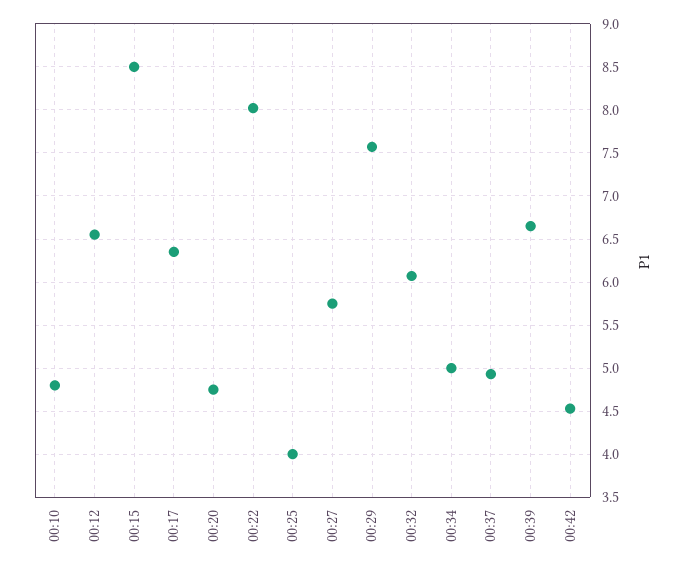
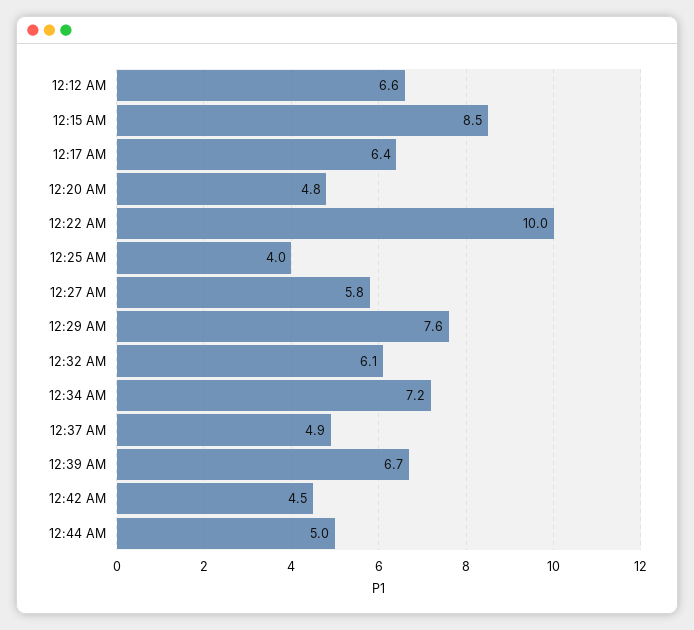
00:10: 4.8 -> none
00:22: 8 -> 10
00:34: 5 -> 7.2
12:44 AM: none -> 5

